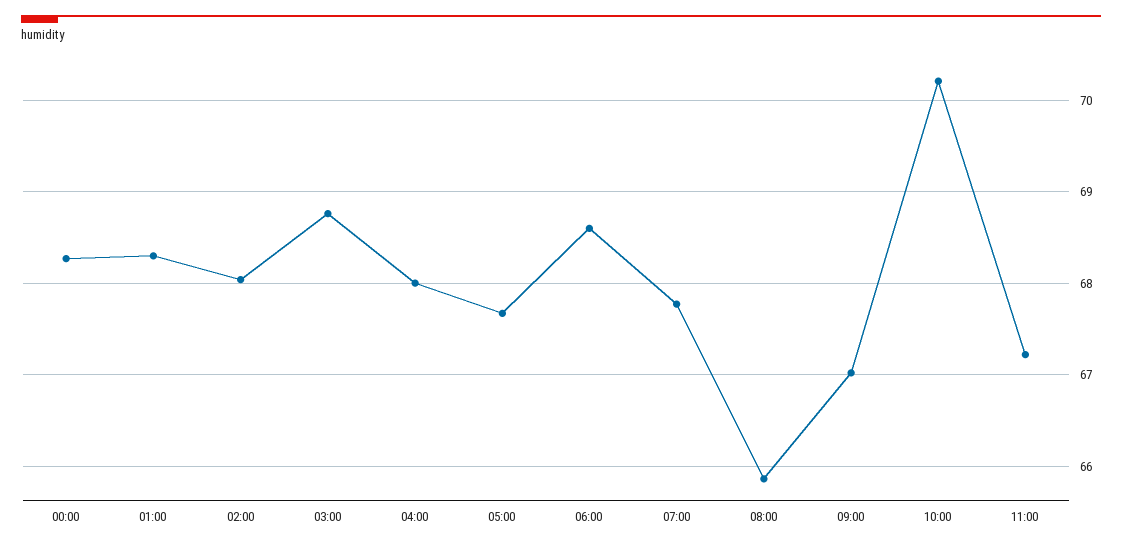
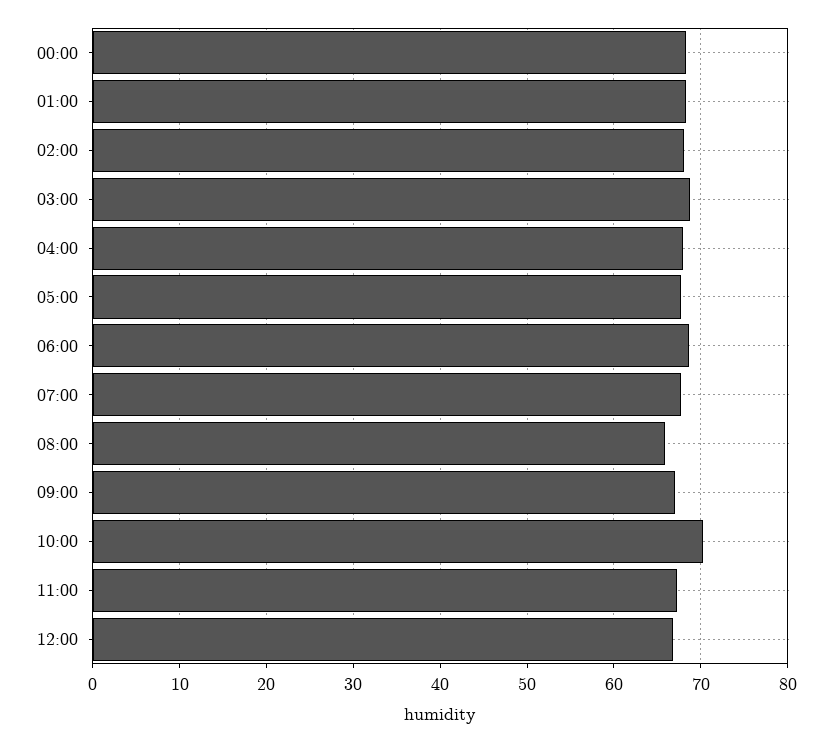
12:00: none -> 67

